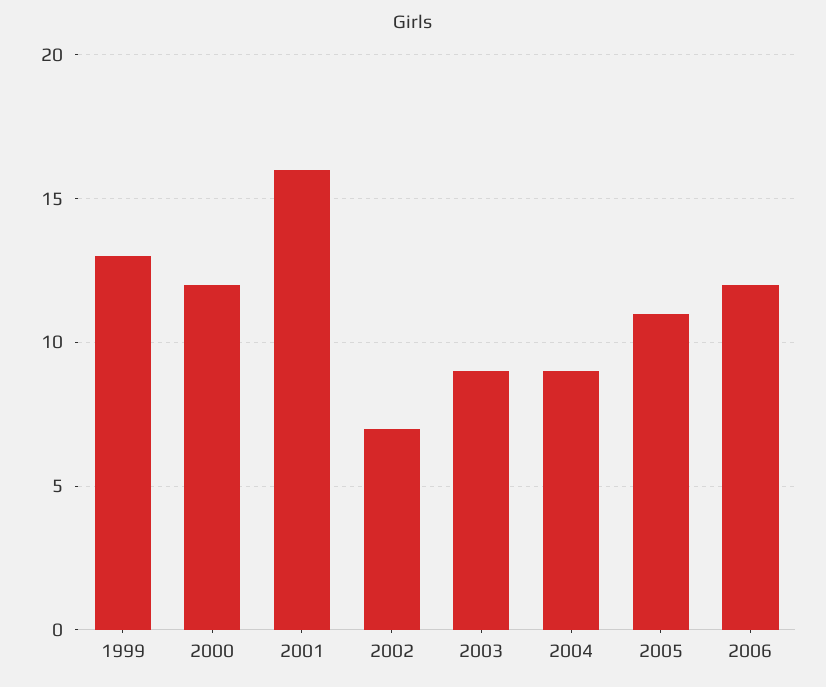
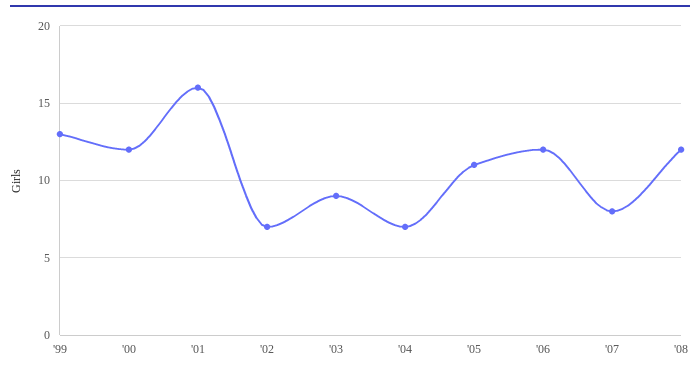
2004: 9 -> 7
'07: none -> 8
'08: none -> 12

